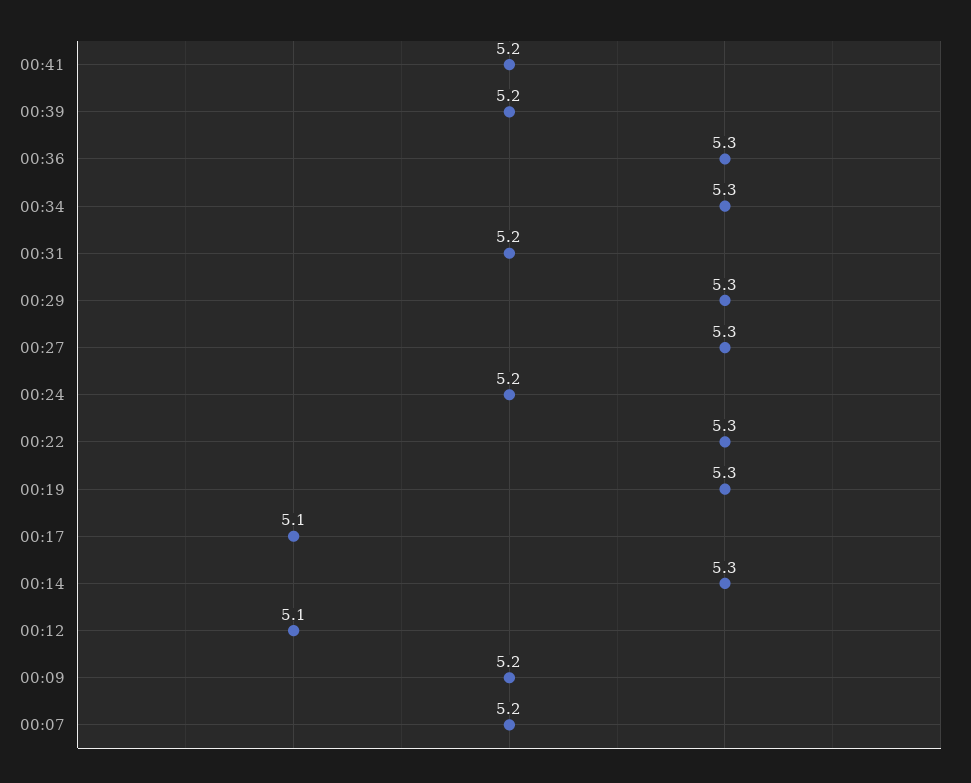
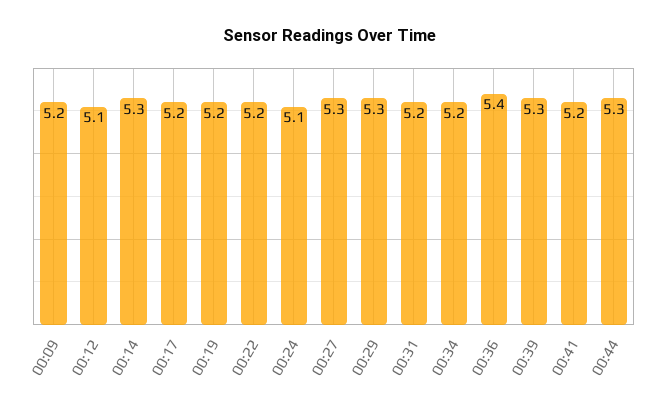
00:39: 5.2 -> 5.3
00:36: 5.3 -> 5.4
00:34: 5.3 -> 5.2
00:24: 5.2 -> 5.1
00:22: 5.3 -> 5.2
00:19: 5.3 -> 5.2
00:17: 5.1 -> 5.2
00:07: 5.2 -> none
00:44: none -> 5.3

